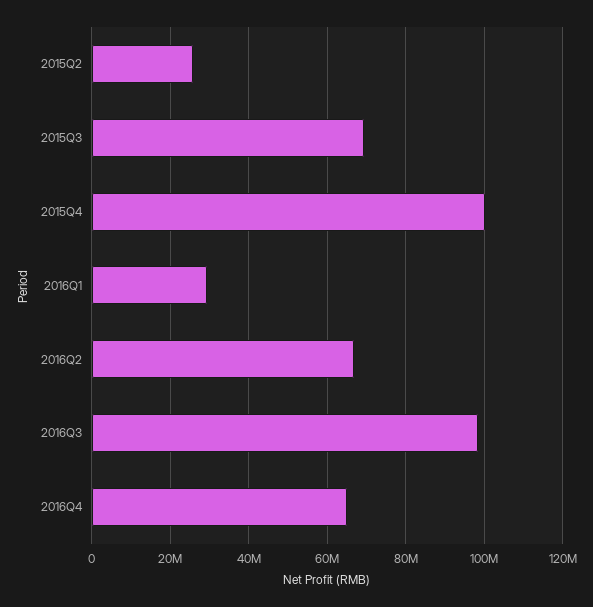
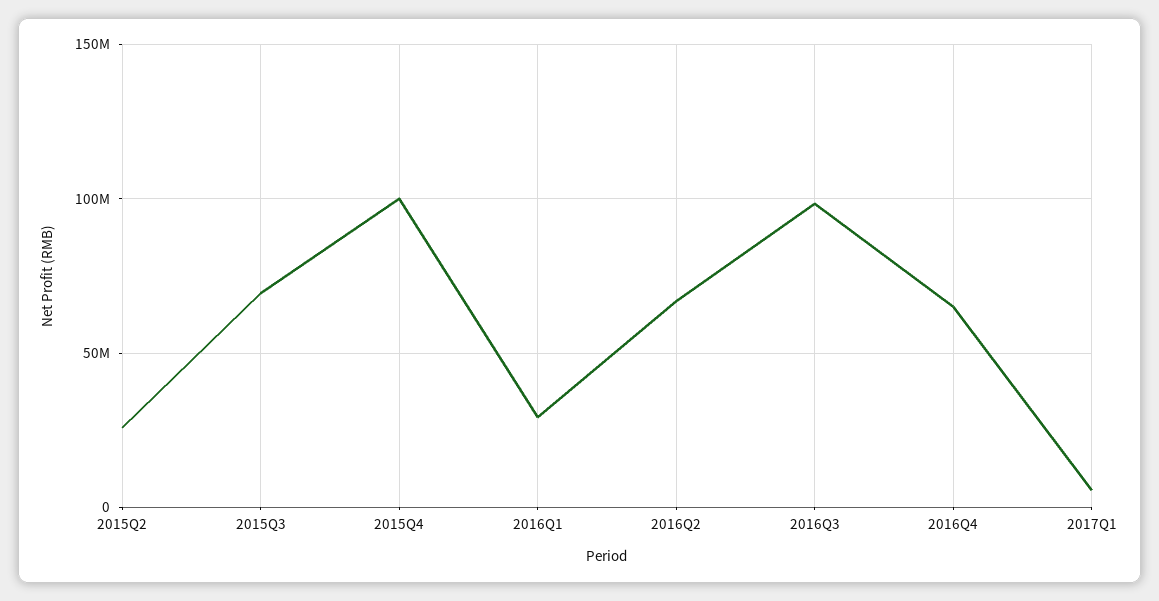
2017Q1: none -> 5000000

